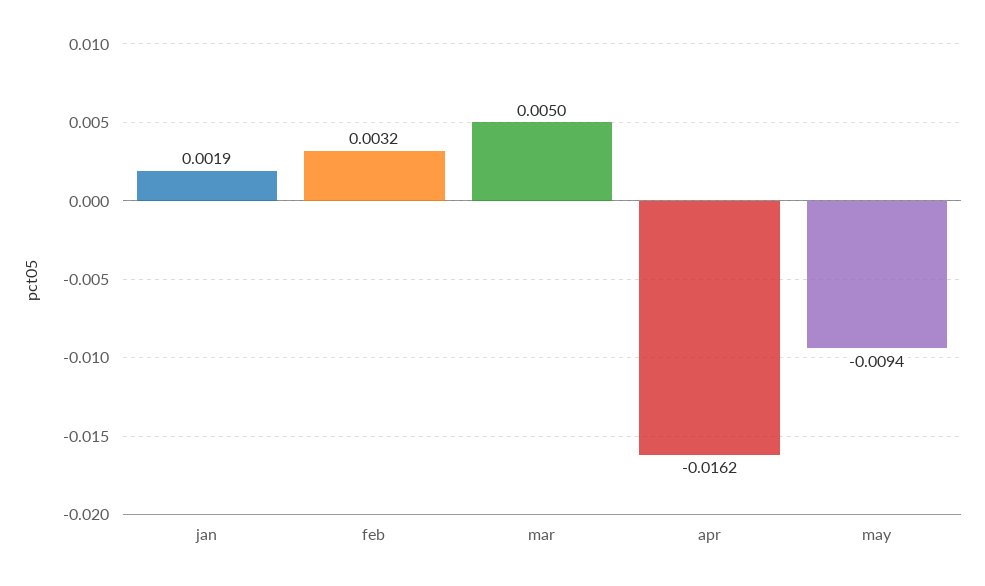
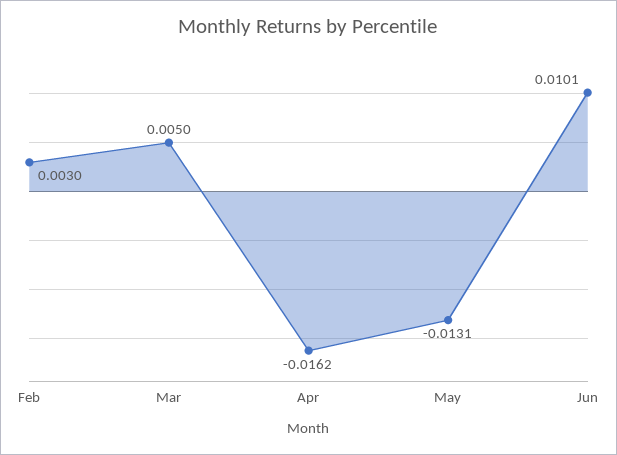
jan: 0.0019 -> none
feb: 0.0032 -> 0.003
may: -0.0094 -> -0.0131
Jun: none -> 0.0101

